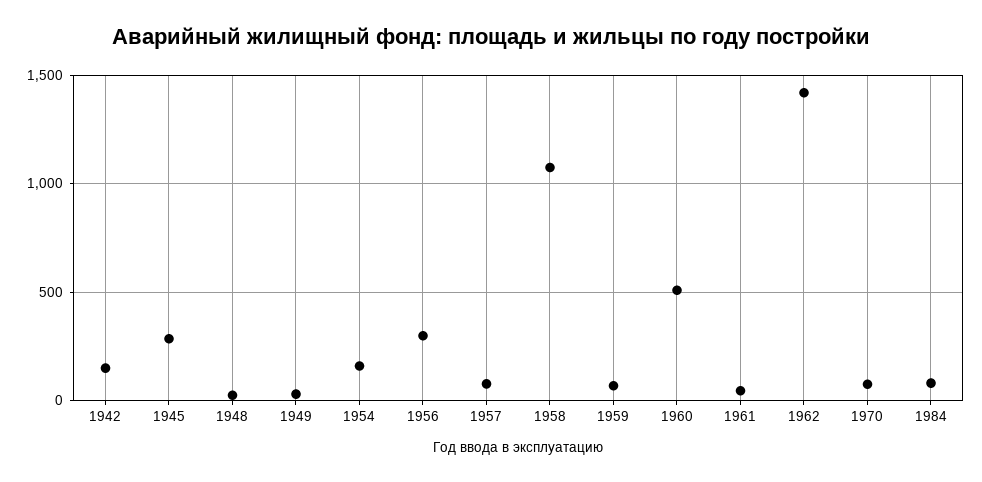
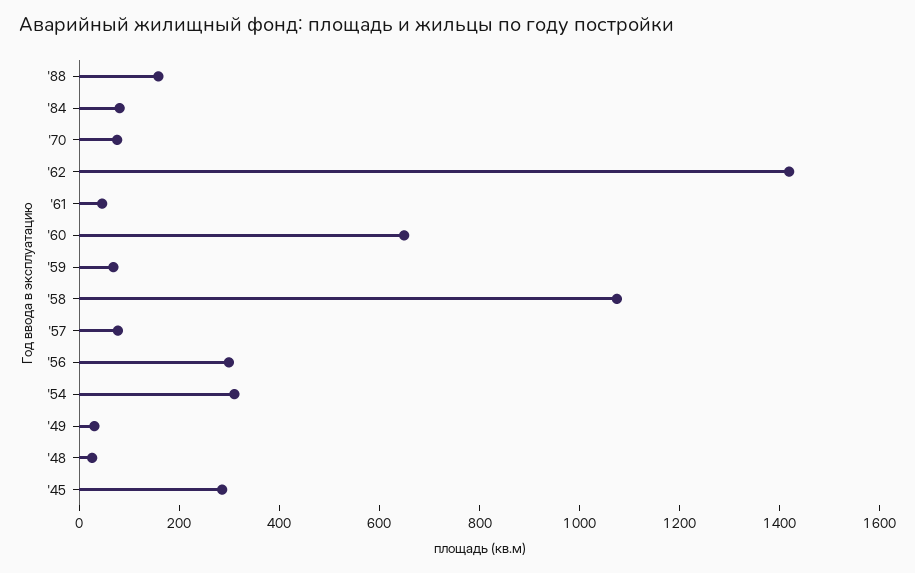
1942: 150 -> none
1954: 150 -> 300
1960: 500 -> 650
'88: none -> 150

